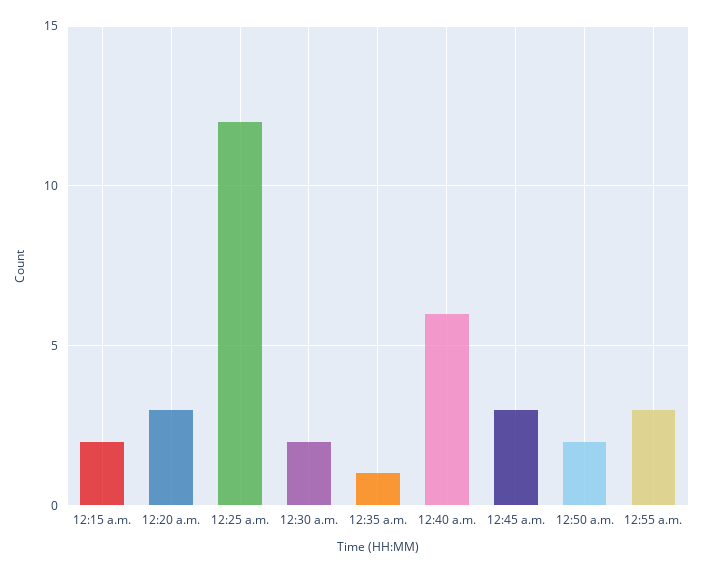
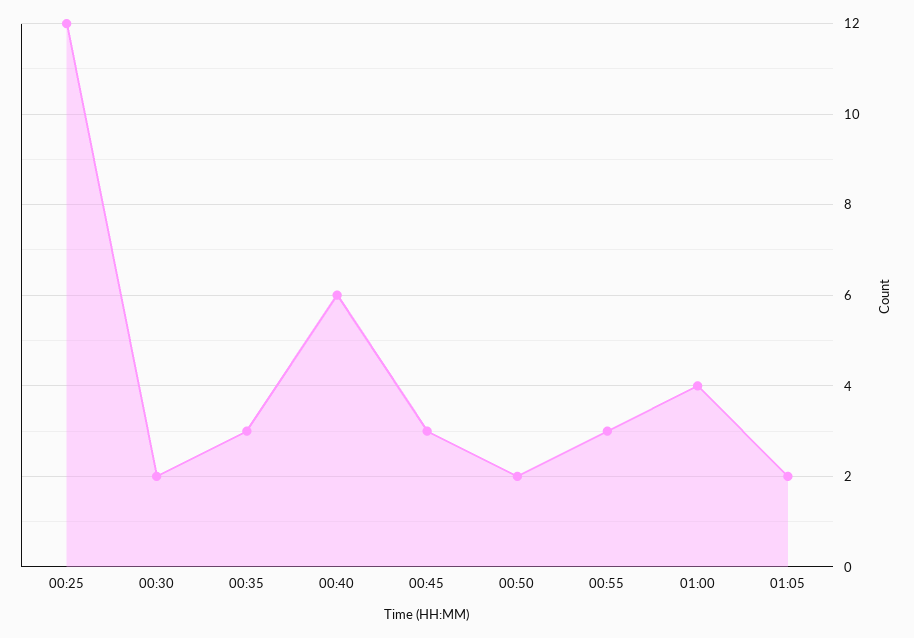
12:15 a.m.: 2 -> none
12:20 a.m.: 3 -> none
12:35 a.m.: 1 -> 3
01:00: none -> 4
01:05: none -> 2

